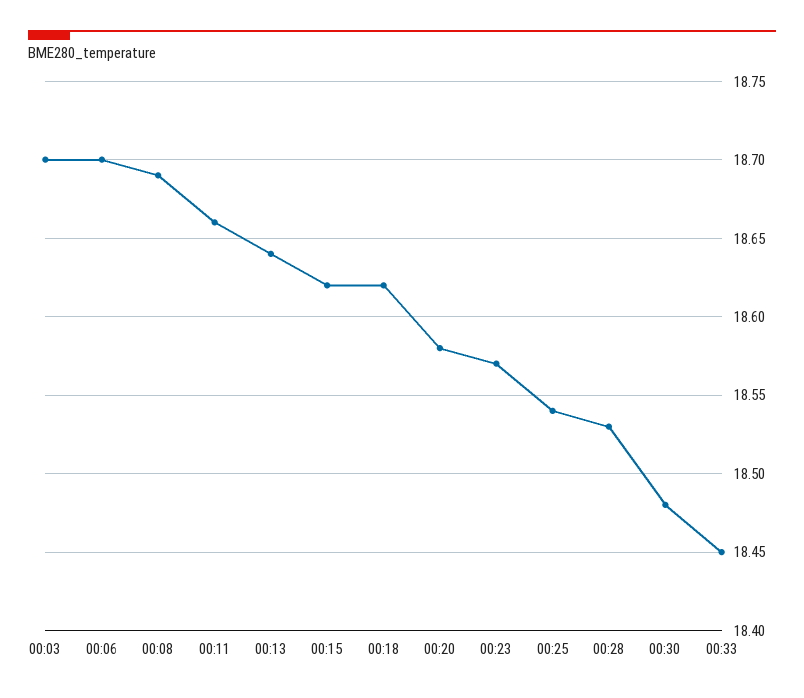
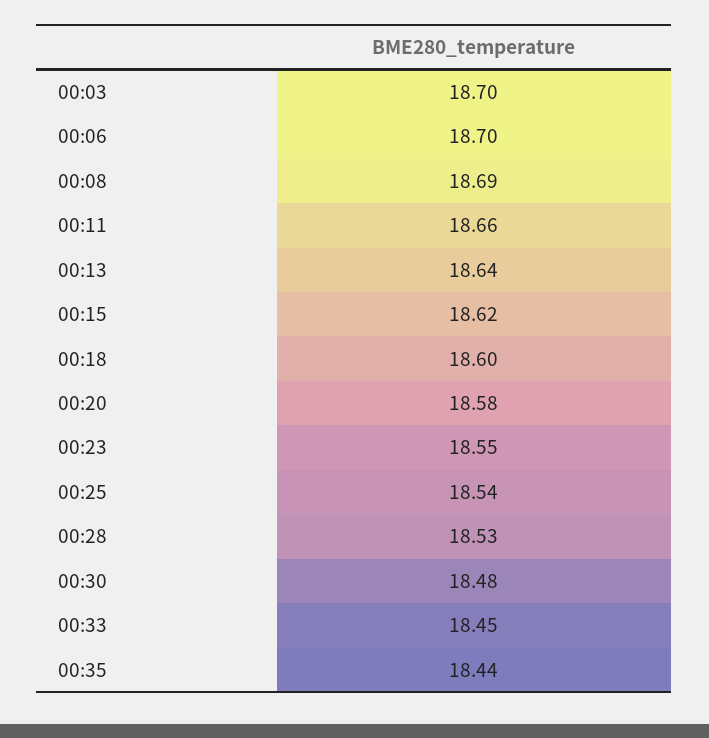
00:18: 18.62 -> 18.6
00:23: 18.57 -> 18.55
00:35: none -> 18.44

